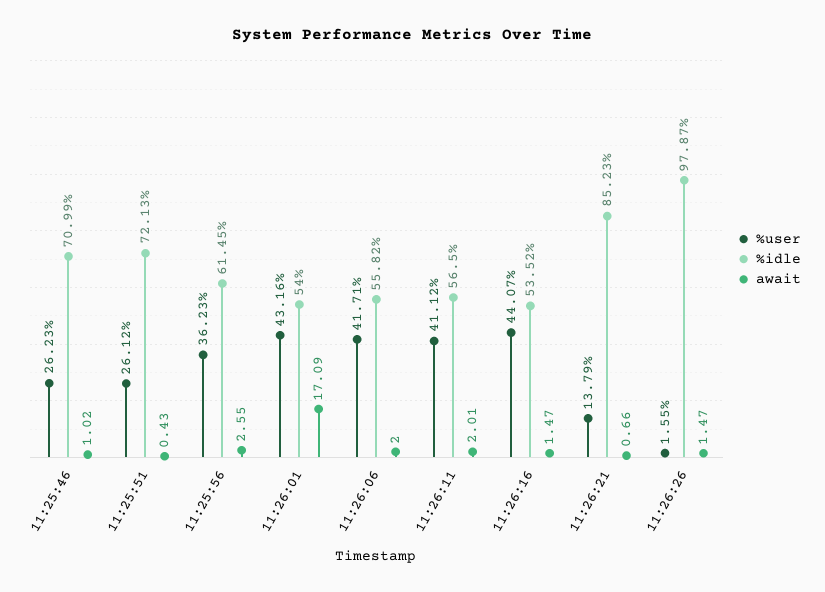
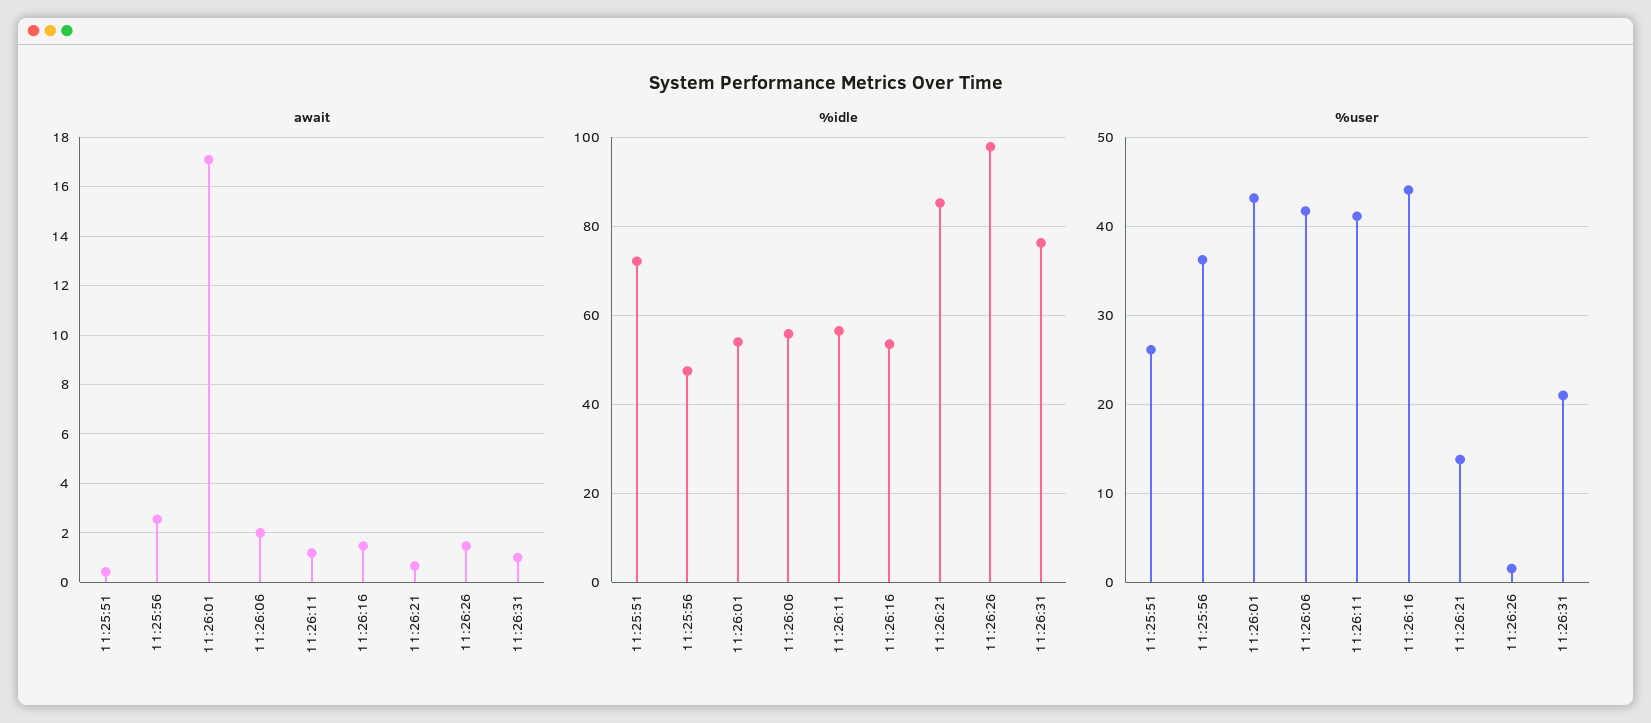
%user, 11:25:46: 26.23 -> none
%idle, 11:25:46: 70.99 -> none
await, 11:25:46: 1.02 -> none
%idle, 11:25:56: 61.45 -> 48
await, 11:26:11: 2.01 -> 1.25
await, 11:26:31: none -> 1
%idle, 11:26:31: none -> 76
%user, 11:26:31: none -> 21

